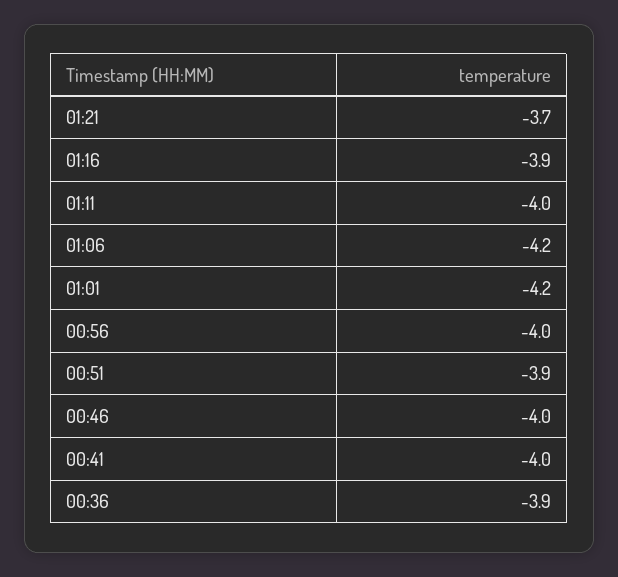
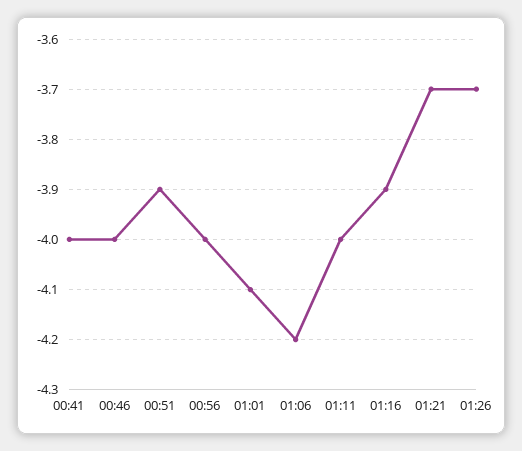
01:01: -4.2 -> -4.1
00:36: -3.9 -> none
01:26: none -> -3.7

